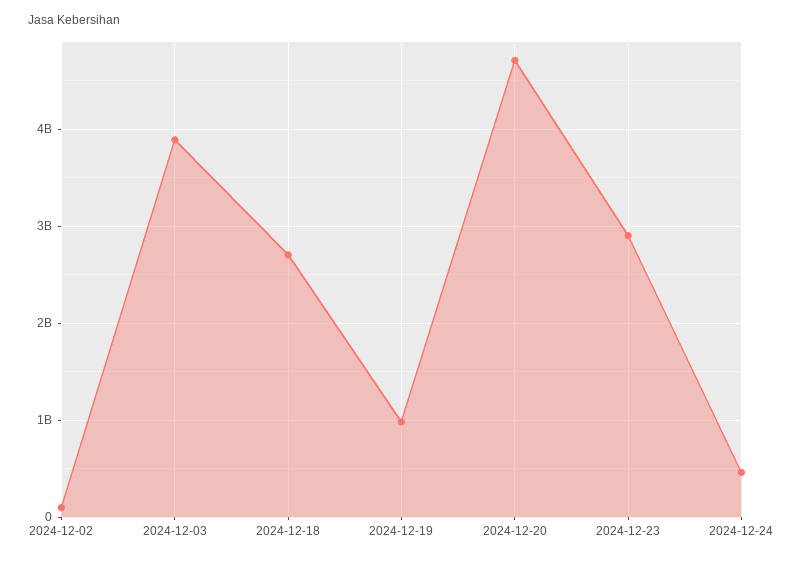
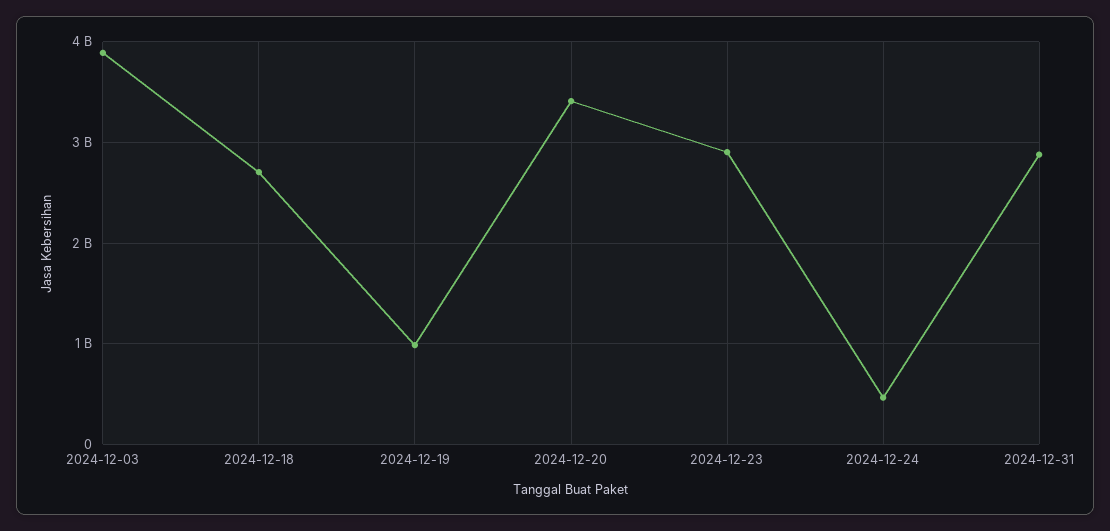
2024-12-02: 100000000 -> none
2024-12-20: 4700000000 -> 3400000000
2024-12-31: none -> 2900000000

